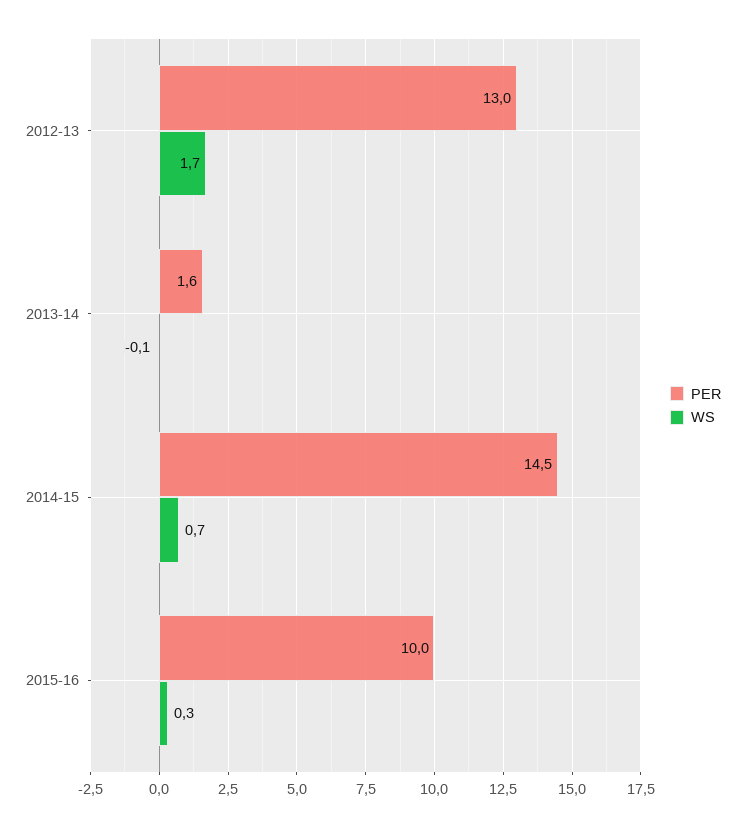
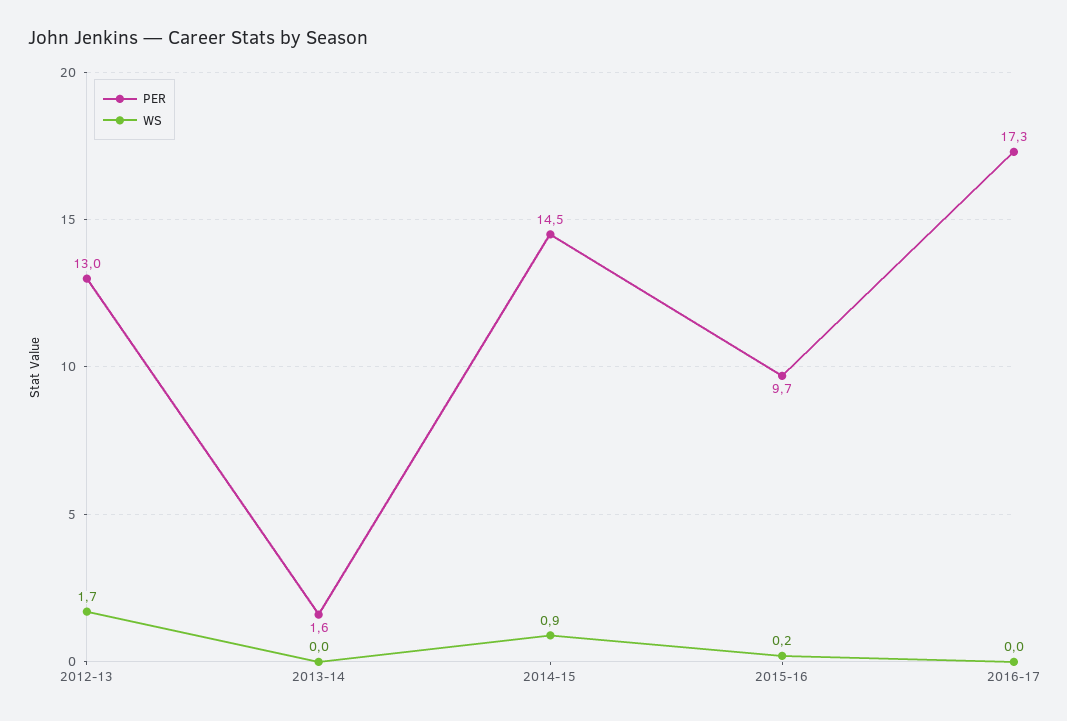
WS, 2013-14: -0.1 -> 0
WS, 2014-15: 0.7 -> 0.9
PER, 2015-16: 10 -> 9.7
WS, 2015-16: 0.3 -> 0.2
PER, 2016-17: none -> 17.3
WS, 2016-17: none -> 0

